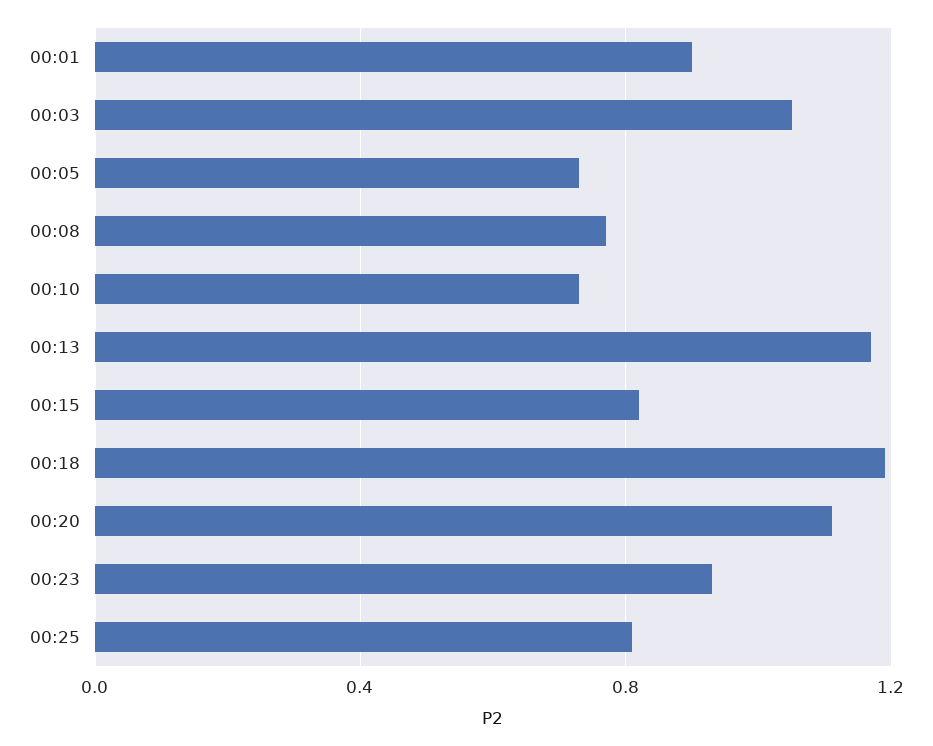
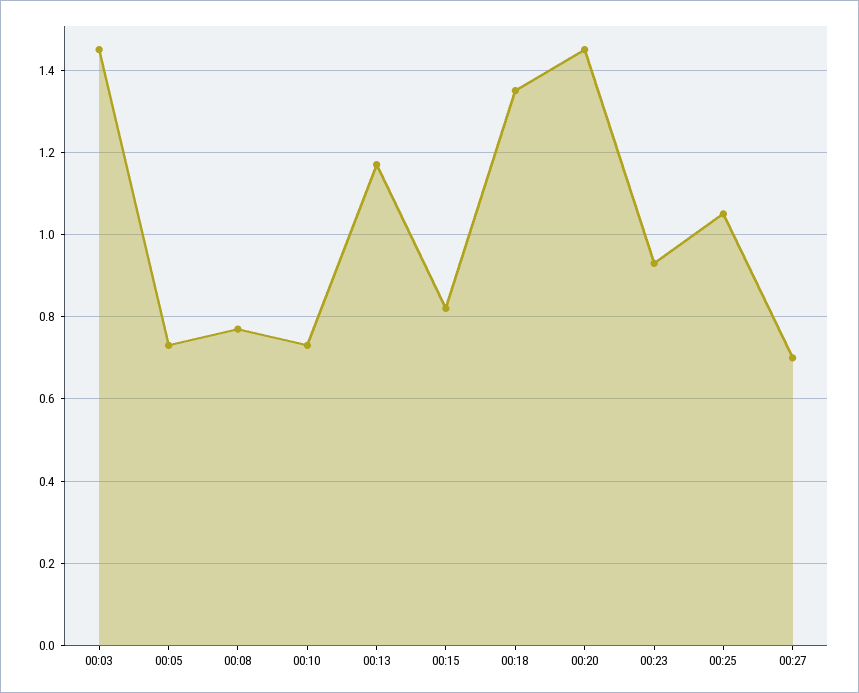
00:01: 0.9 -> none
00:03: 1.05 -> 1.45
00:18: 1.2 -> 1.35
00:20: 1.1 -> 1.45
00:25: 0.8 -> 1.05
00:27: none -> 0.7

